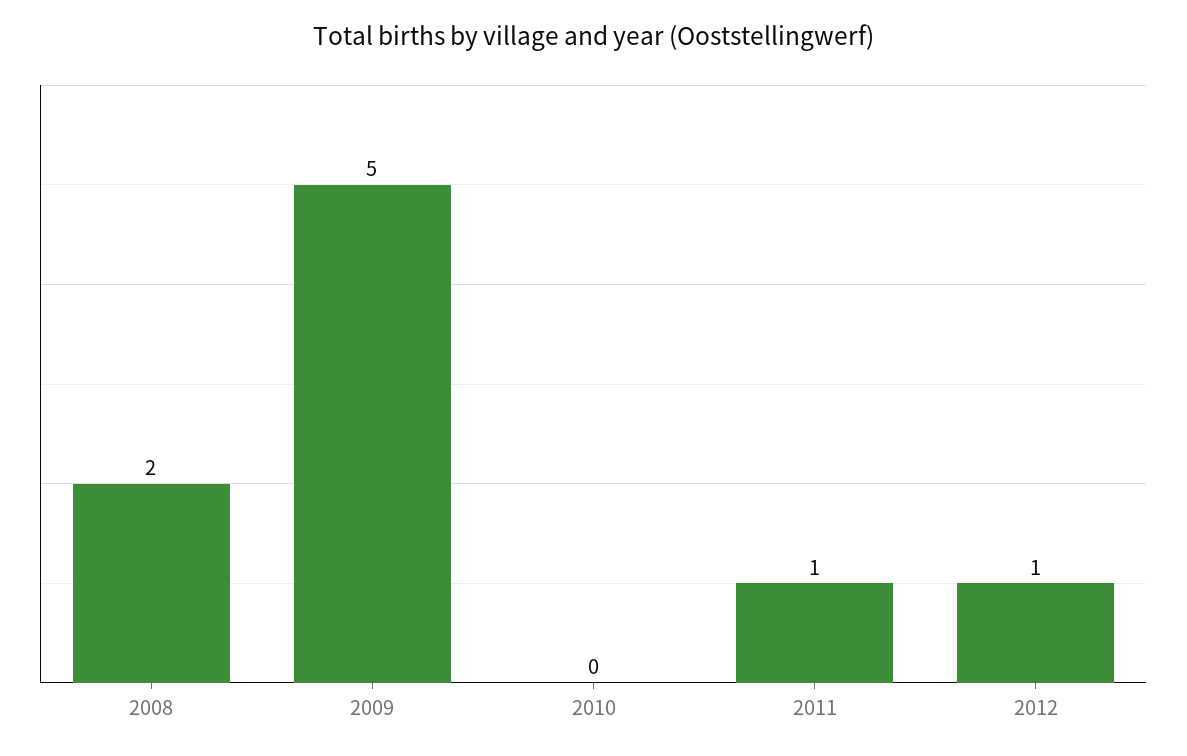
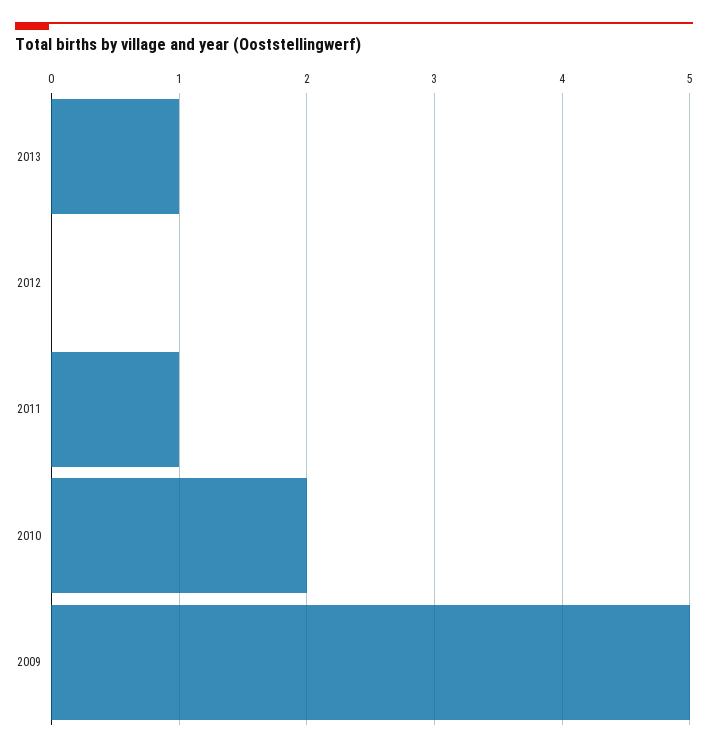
2008: 2 -> none
2010: 0 -> 2
2012: 1 -> 0
2013: none -> 1

